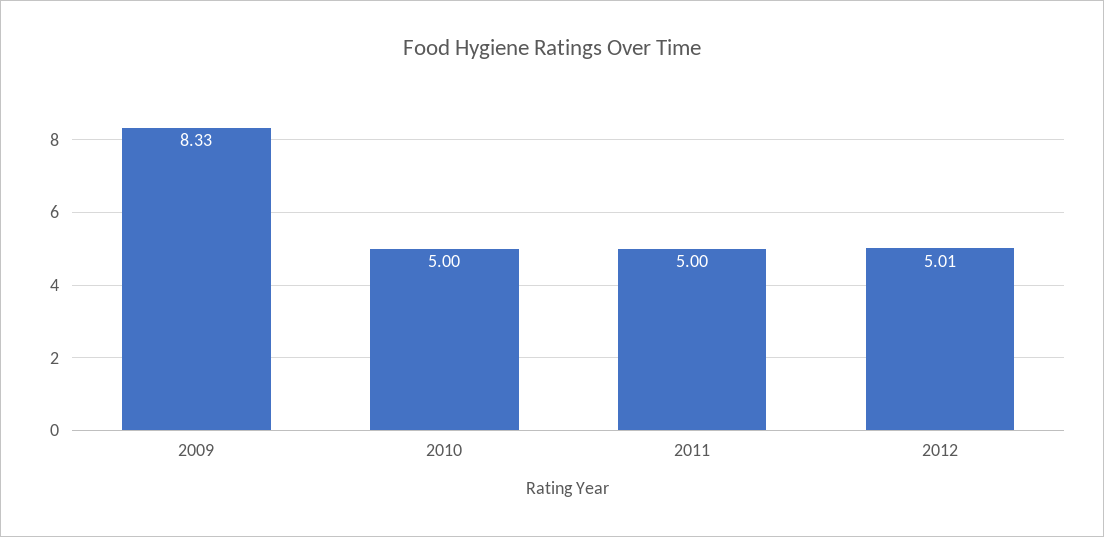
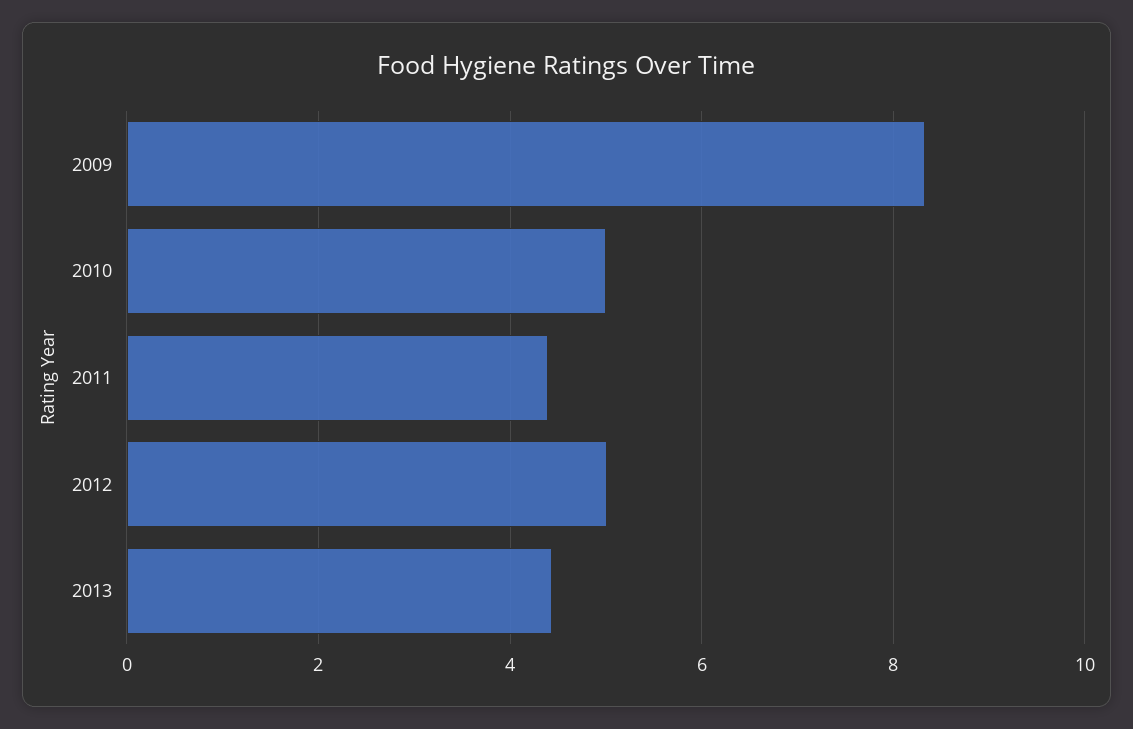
2011: 5 -> 4.4
2013: none -> 4.4

